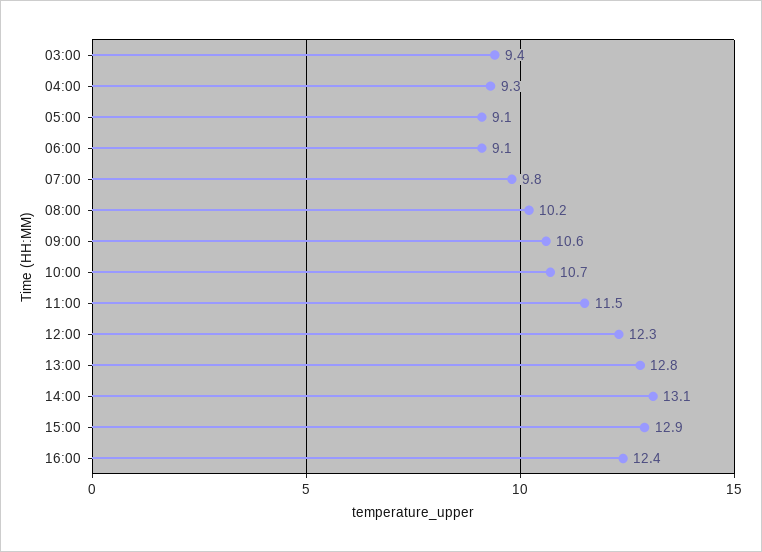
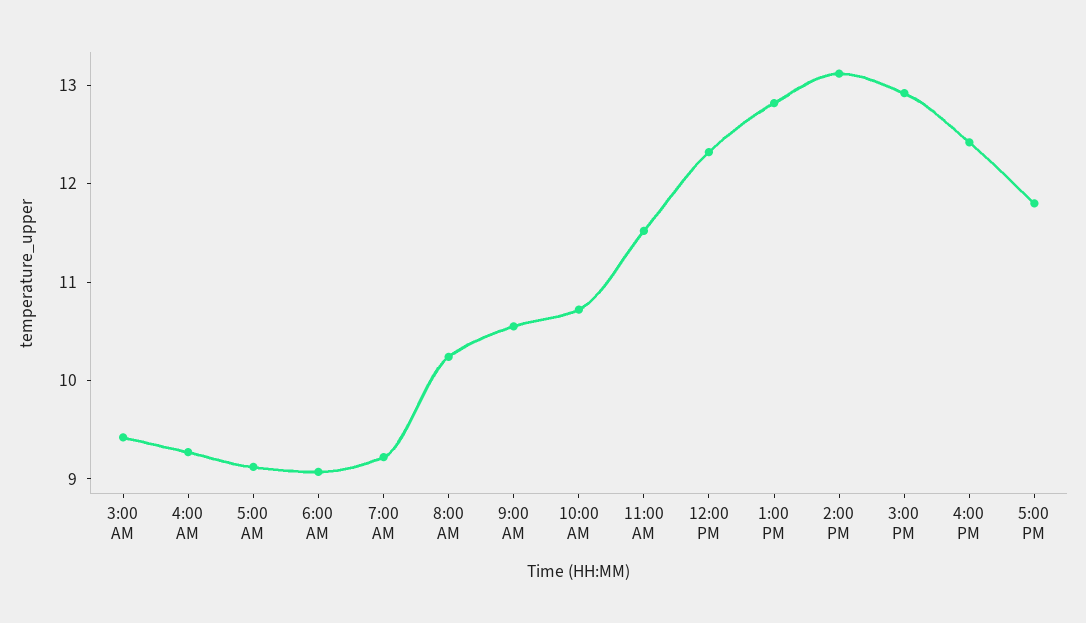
07:00: 9.8 -> 9.2
5:00 PM: none -> 11.8

